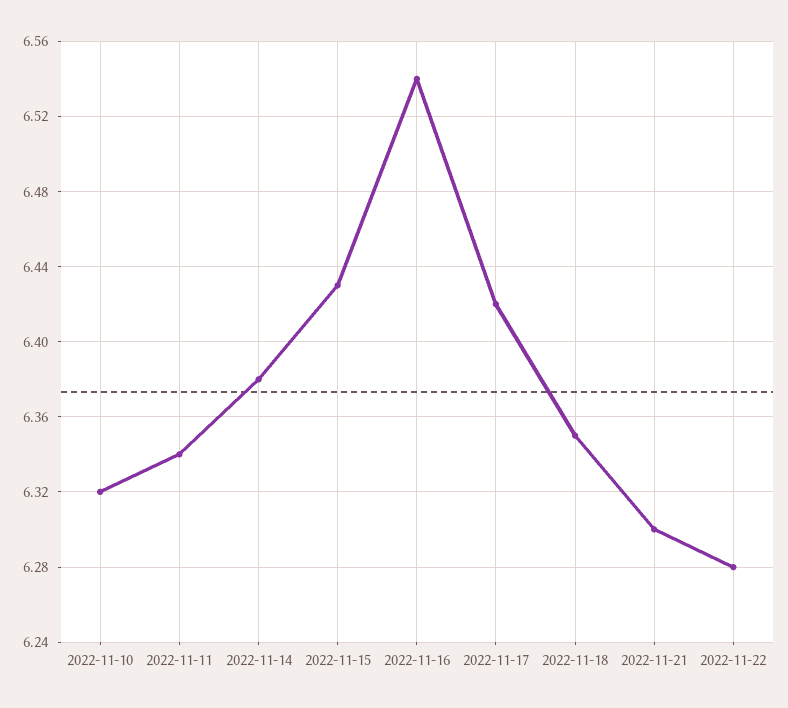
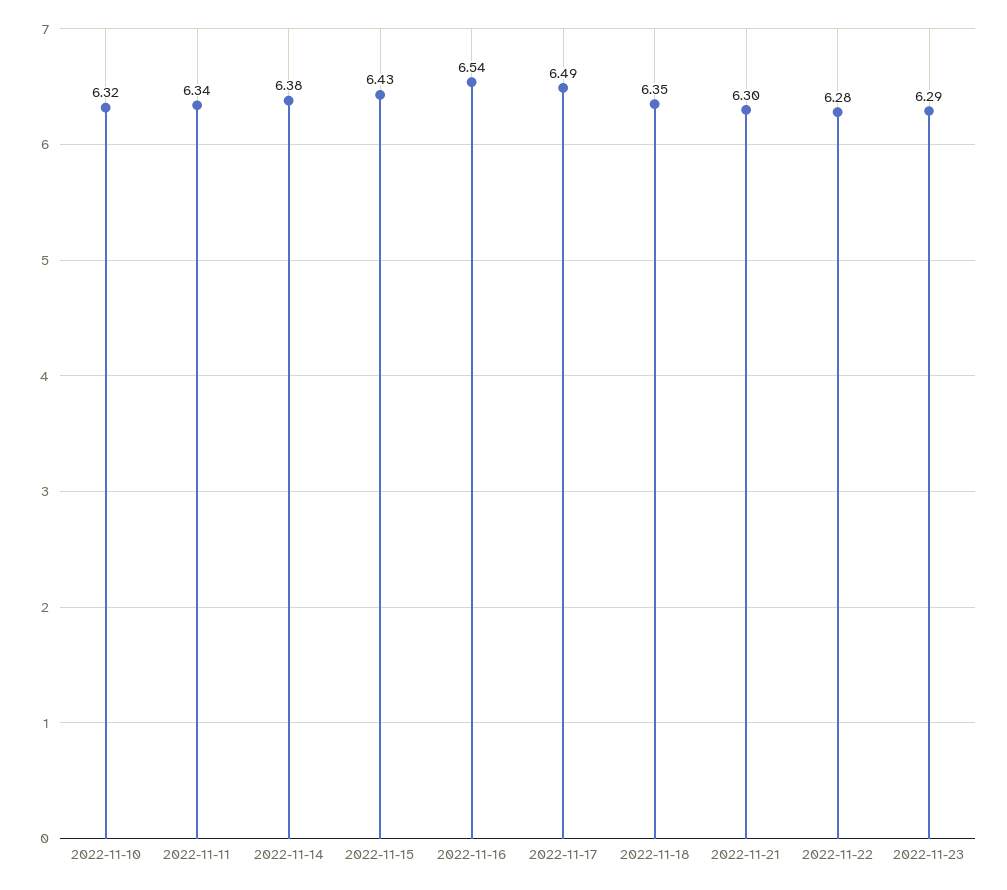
2022-11-17: 6.42 -> 6.49
2022-11-23: none -> 6.29

